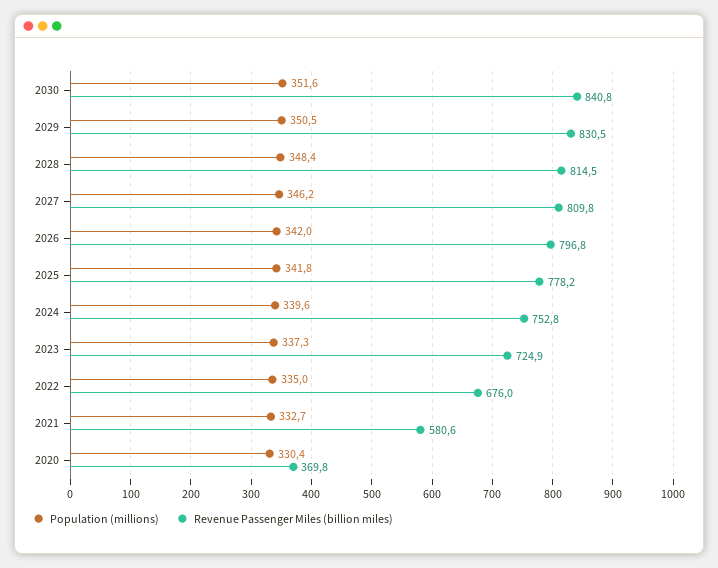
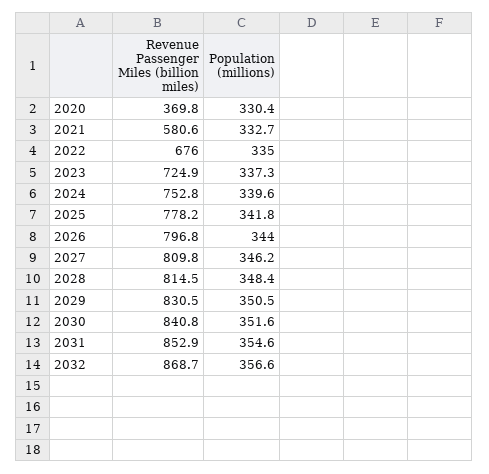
Population (millions), 2026: 342 -> 344
Revenue Passenger Miles (billion miles), 2031: none -> 852.9
Population (millions), 2031: none -> 354.6
Revenue Passenger Miles (billion miles), 2032: none -> 868.7
Population (millions), 2032: none -> 356.6

